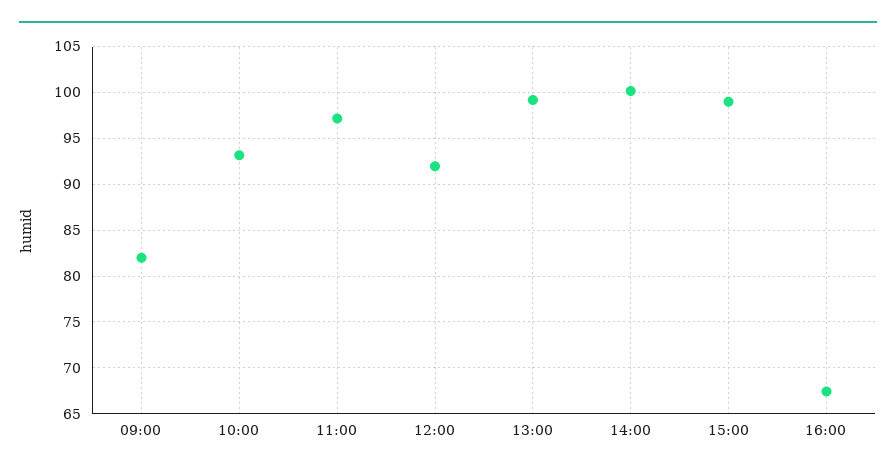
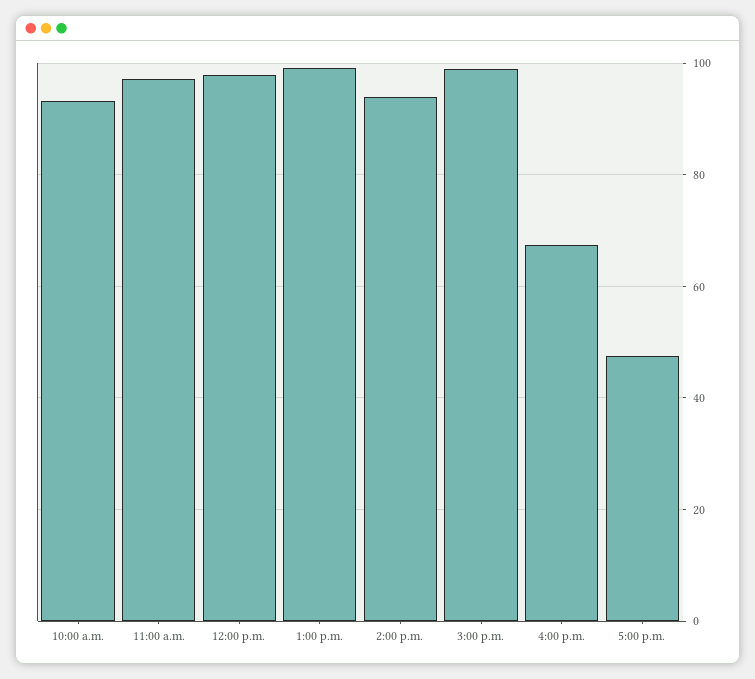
09:00: 82 -> none
12:00: 92 -> 98
14:00: 100 -> 94
5:00 p.m.: none -> 48

